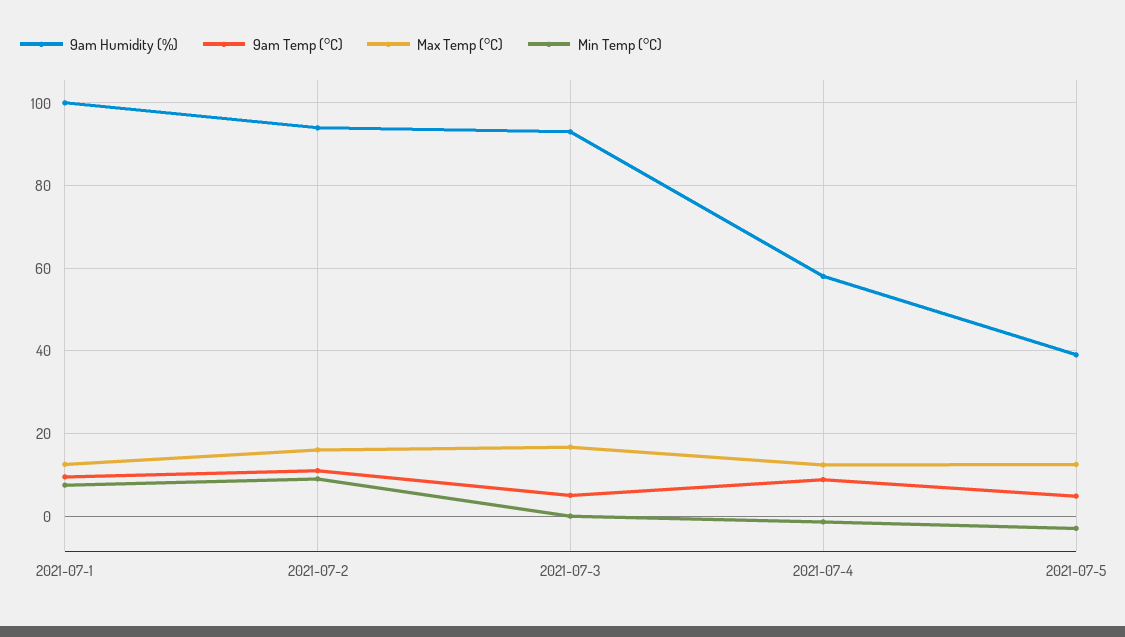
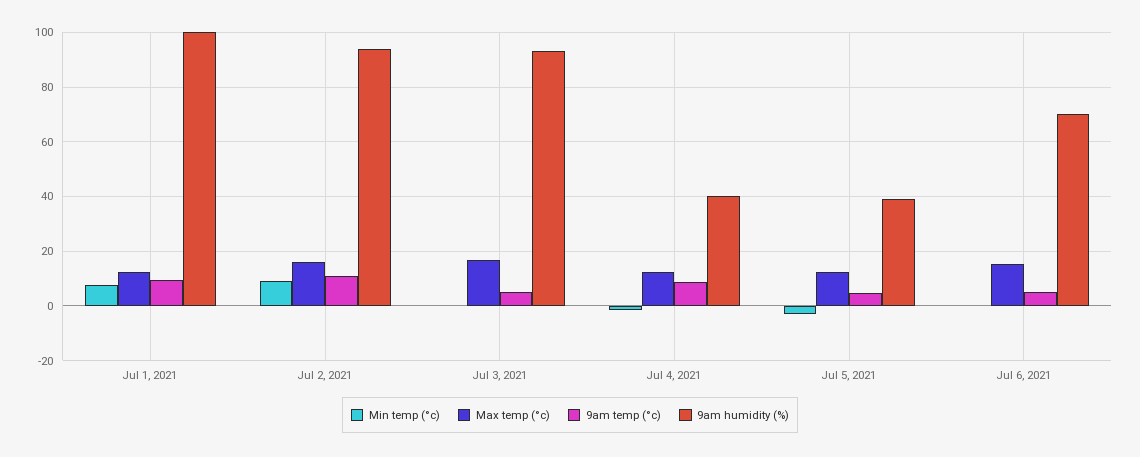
9am Humidity (%), 2021-07-4: 58 -> 40
Min Temp (°C), Jul 6, 2021: none -> 0
Max Temp (°C), Jul 6, 2021: none -> 15
9am Temp (°C), Jul 6, 2021: none -> 5
9am Humidity (%), Jul 6, 2021: none -> 70

